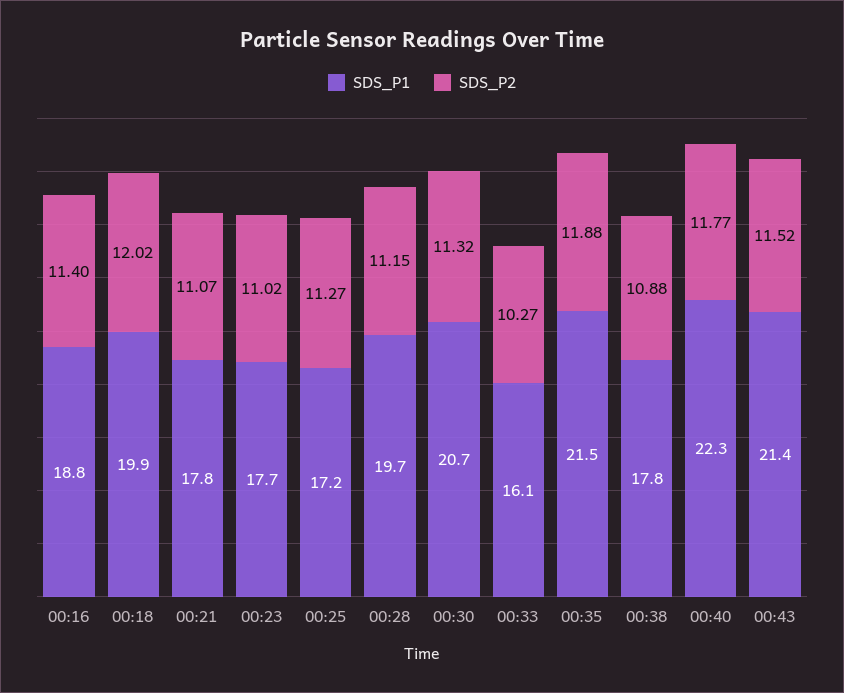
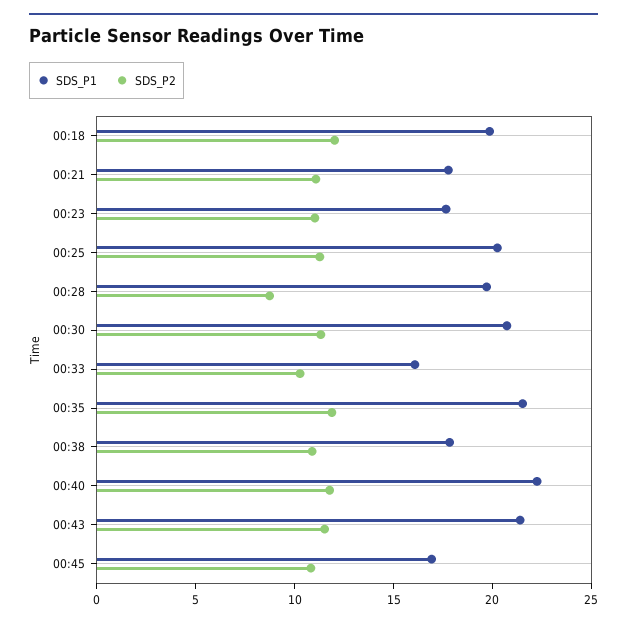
SDS_P1, 00:16: 18.8 -> none
SDS_P2, 00:16: 11.4 -> none
SDS_P1, 00:25: 17.2 -> 20
SDS_P2, 00:28: 11.15 -> 9
SDS_P1, 00:45: none -> 17
SDS_P2, 00:45: none -> 11

